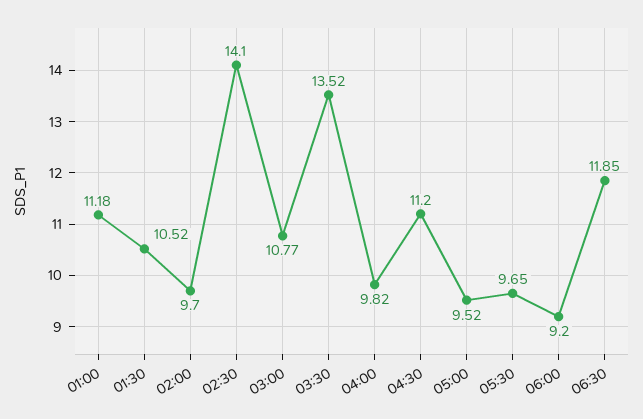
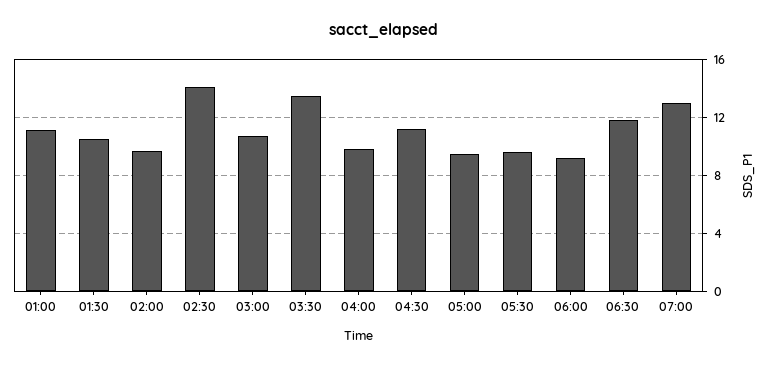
07:00: none -> 13

